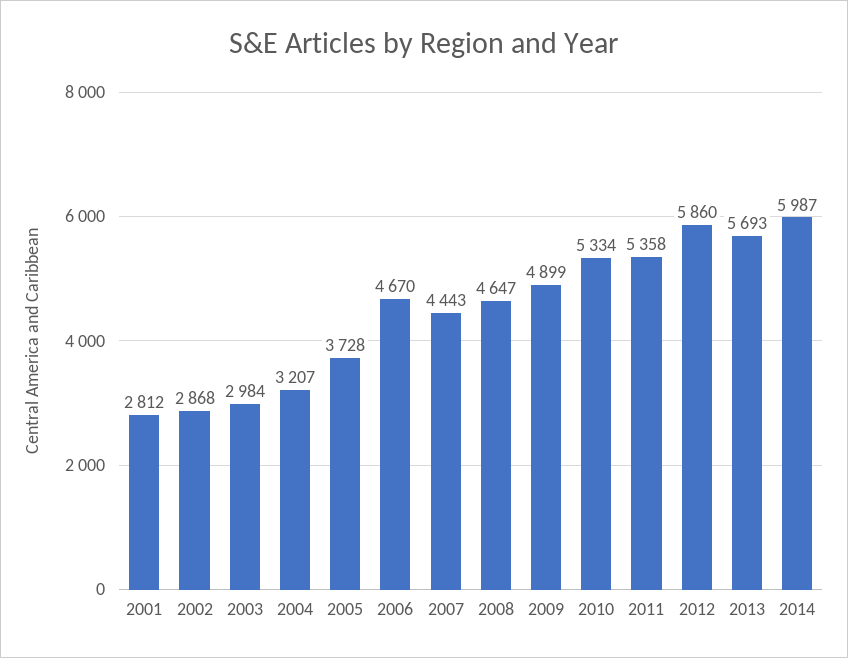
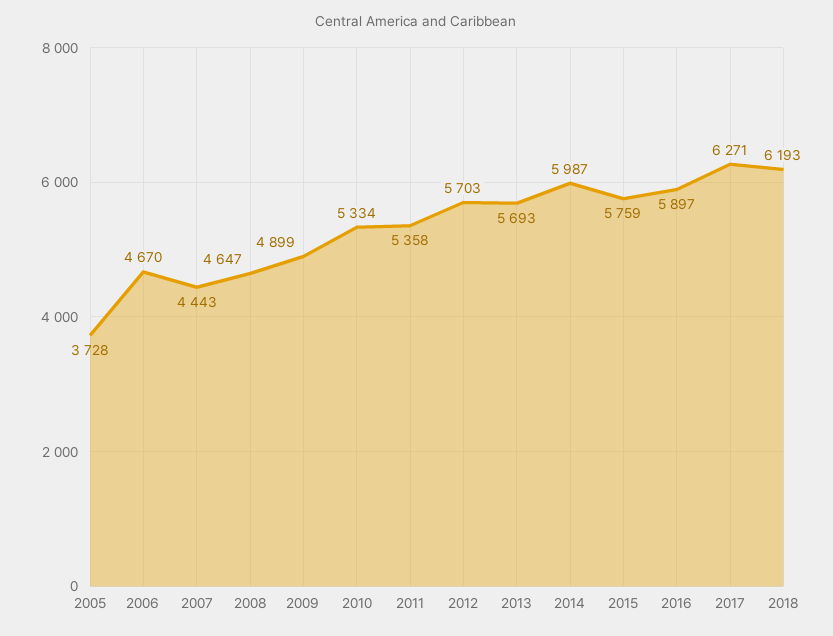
2001: 2812 -> none
2002: 2868 -> none
2003: 2984 -> none
2004: 3207 -> none
2012: 5860 -> 5703
2015: none -> 5759
2016: none -> 5897
2017: none -> 6271
2018: none -> 6193

